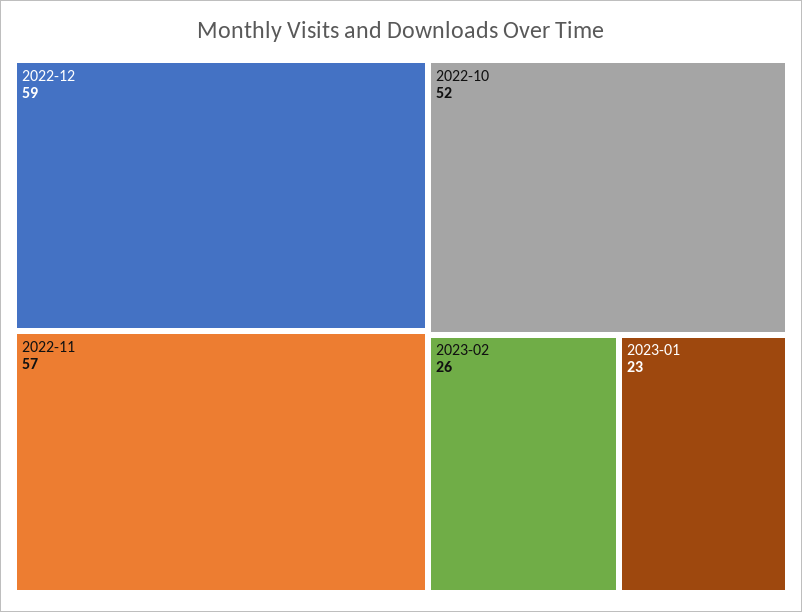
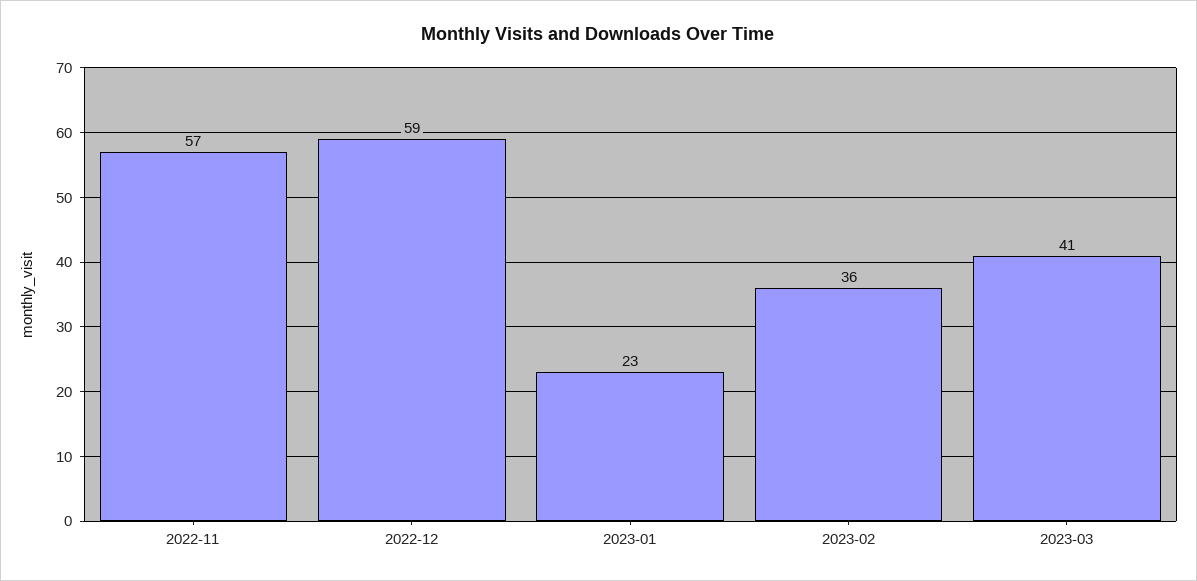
2022-10: 52 -> none
2023-02: 26 -> 36
2023-03: none -> 41

